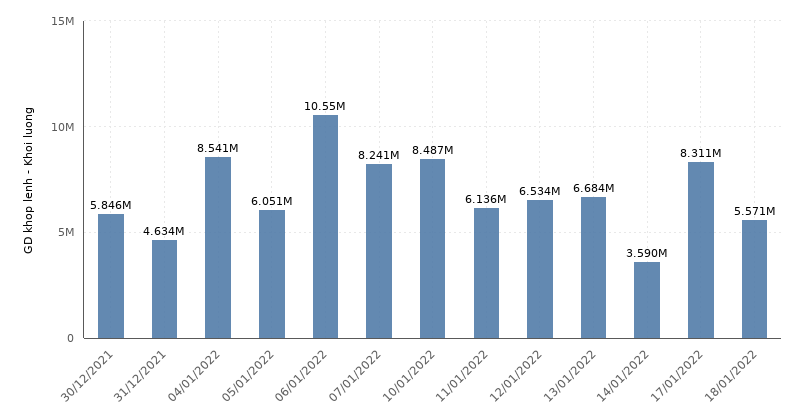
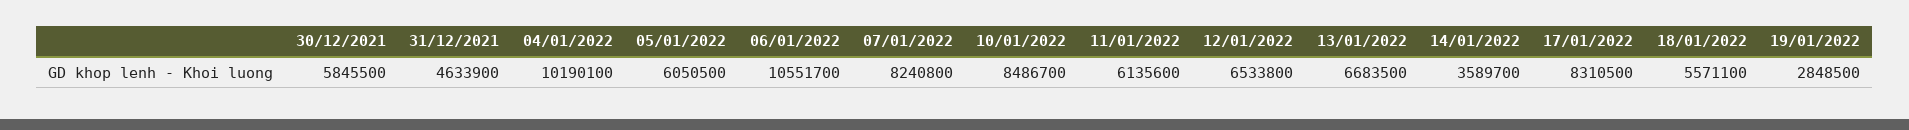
04/01/2022: 8541000 -> 10190100
19/01/2022: none -> 2848500

